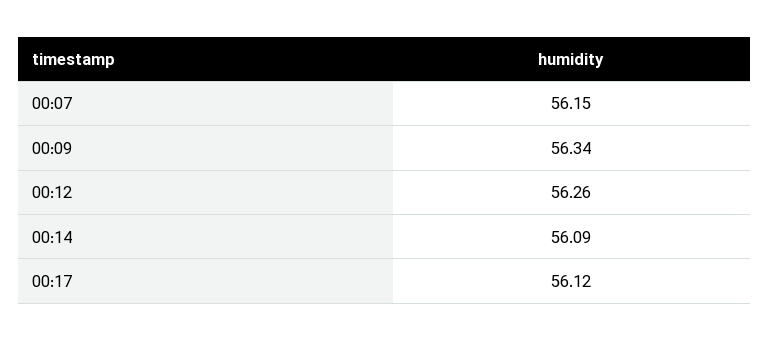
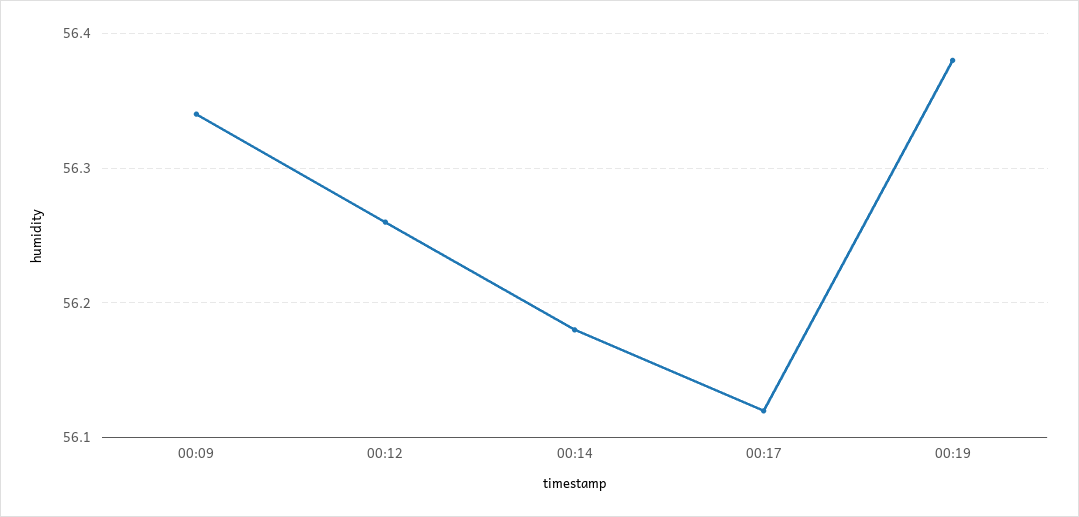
00:07: 56.15 -> none
00:14: 56.09 -> 56.18
00:19: none -> 56.38

